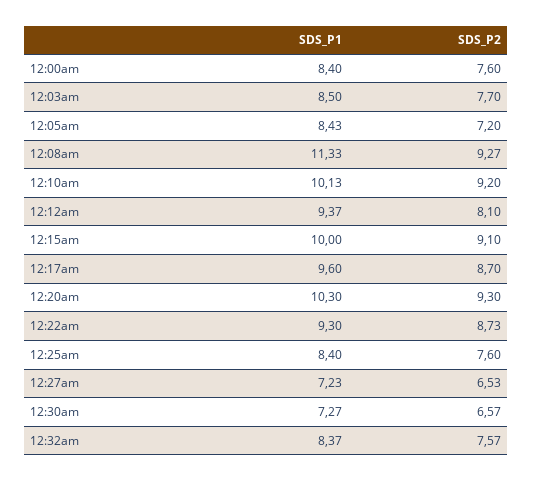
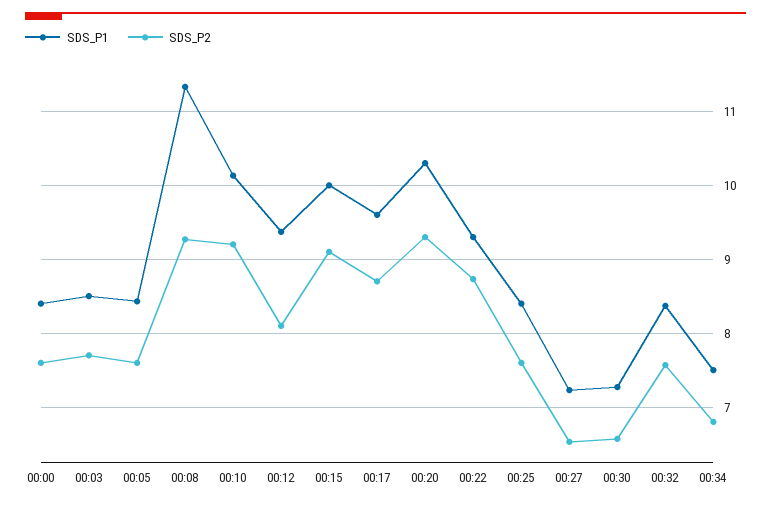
SDS_P2, 12:05am: 7.2 -> 7.6
SDS_P1, 00:34: none -> 7.5
SDS_P2, 00:34: none -> 6.8

